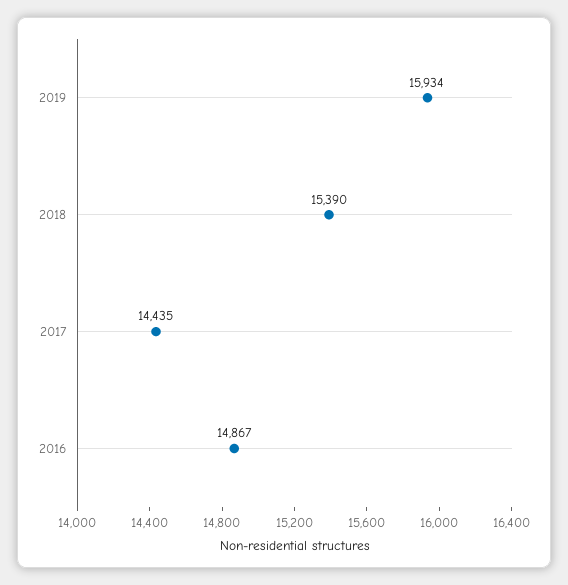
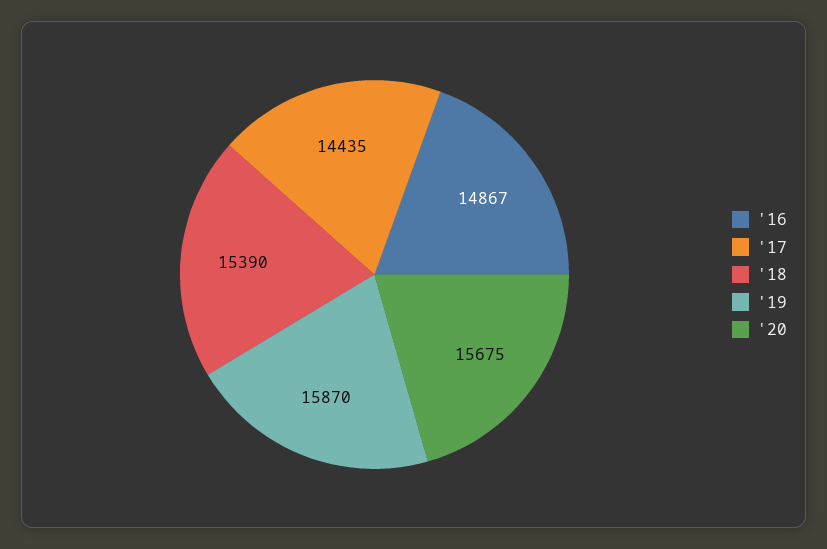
2019: 15934 -> 15870
'20: none -> 15675

